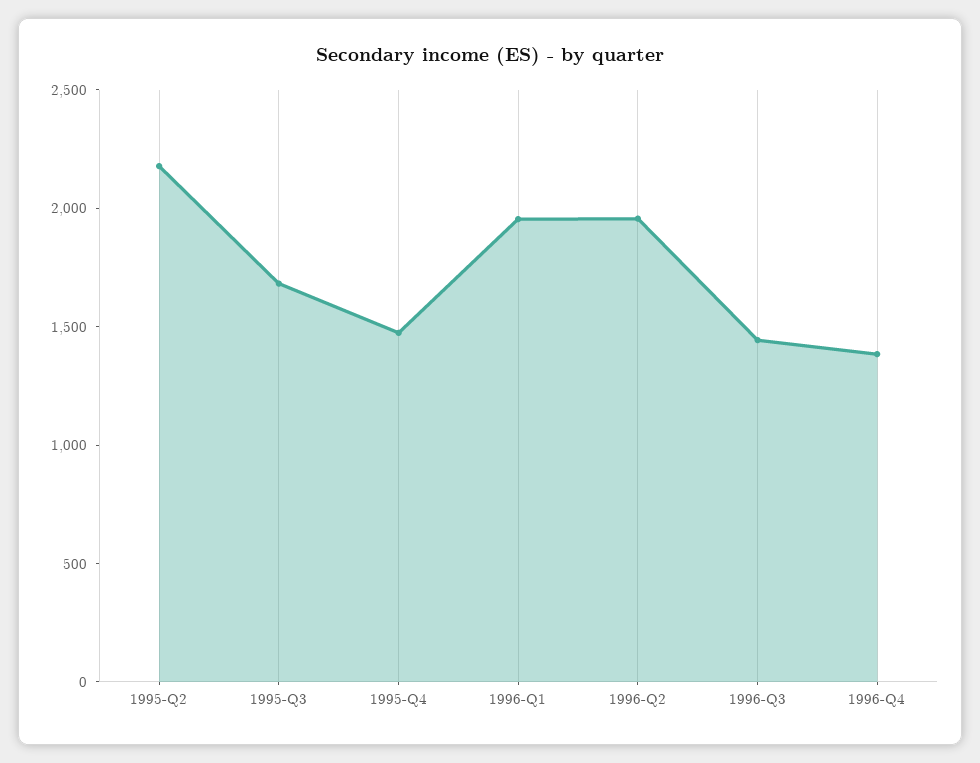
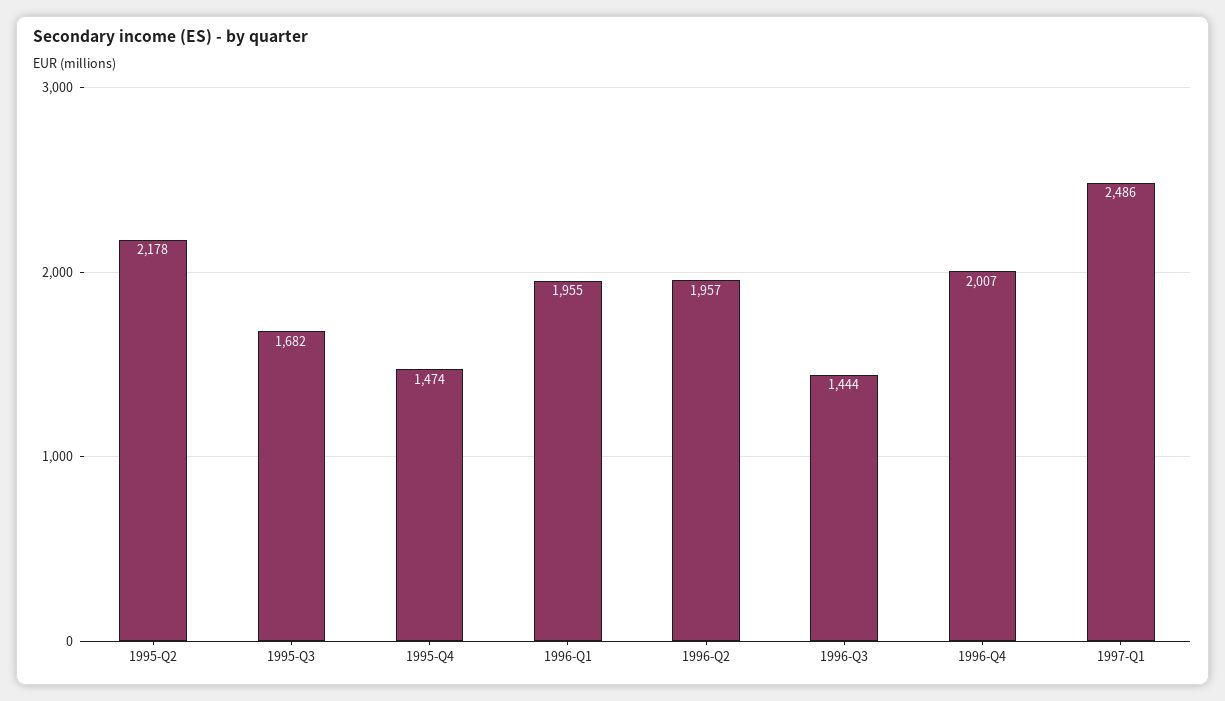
1996-Q4: 1400 -> 2007
1997-Q1: none -> 2486

